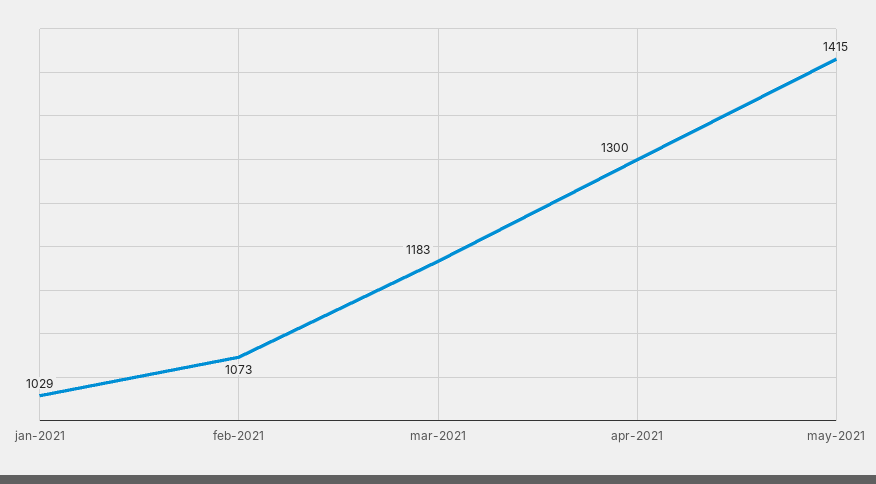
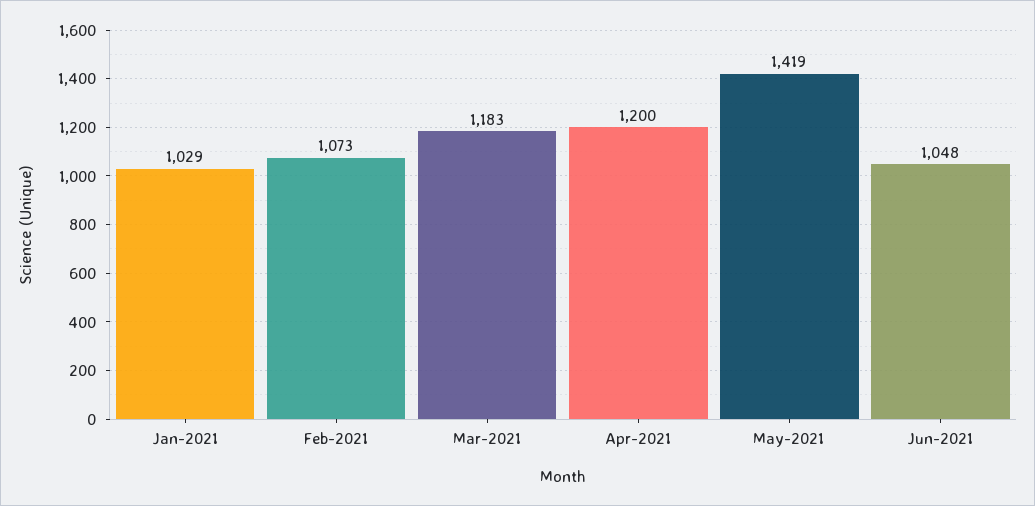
apr-2021: 1300 -> 1200
may-2021: 1415 -> 1419
Jun-2021: none -> 1048

